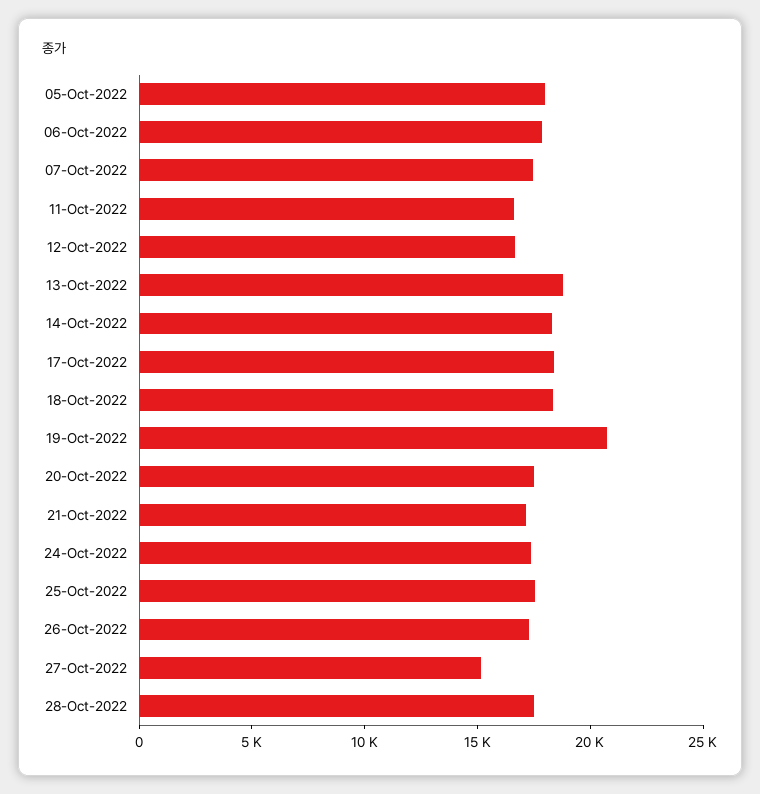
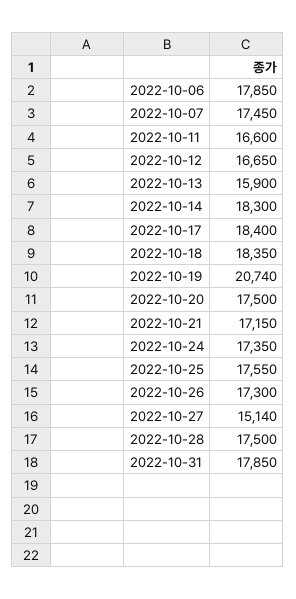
05-Oct-2022: 18000 -> none
13-Oct-2022: 19000 -> 15900
2022-10-31: none -> 17850

